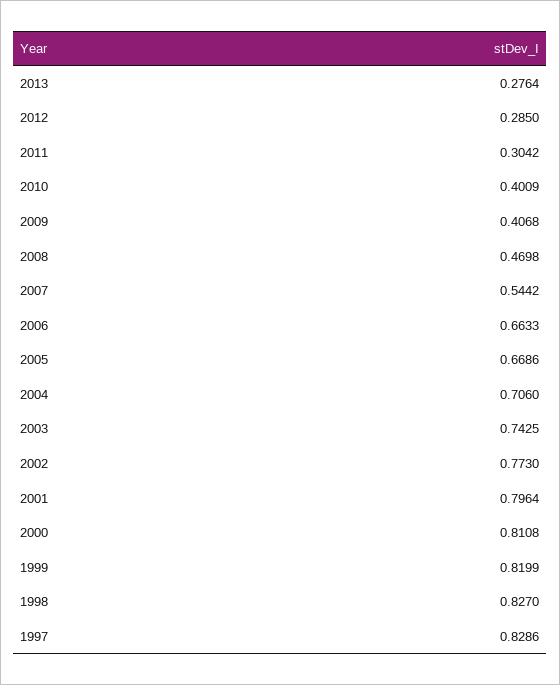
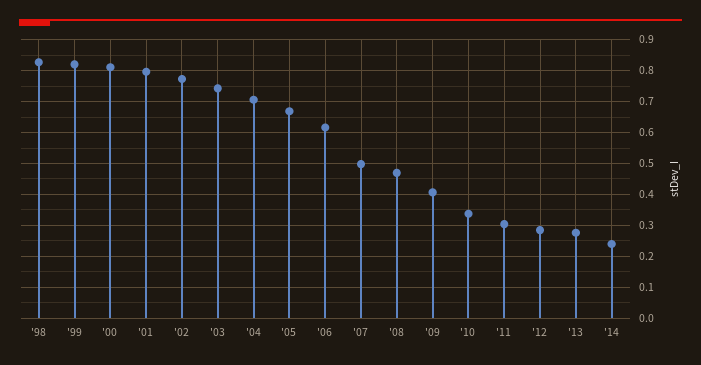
2010: 0.4009 -> 0.34
2007: 0.5442 -> 0.5
2006: 0.6633 -> 0.62
1997: 0.8286 -> none
'14: none -> 0.24

